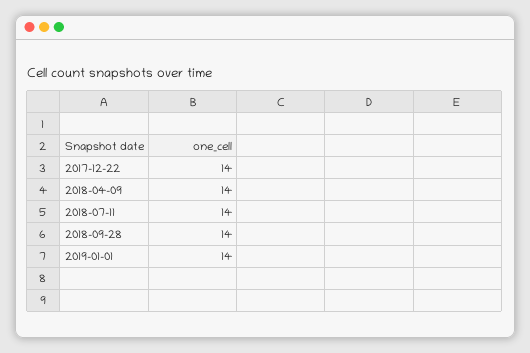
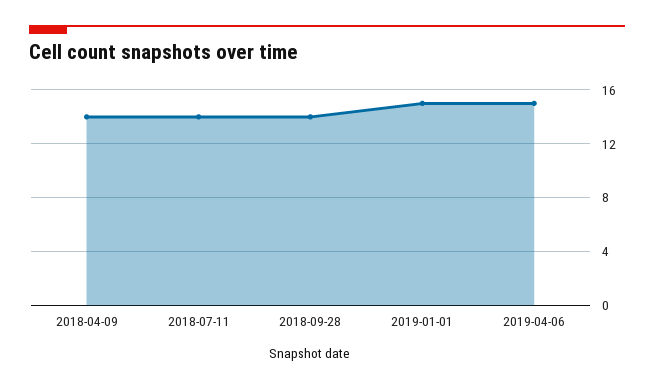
2017-12-22: 14 -> none
2019-01-01: 14 -> 15
2019-04-06: none -> 15

